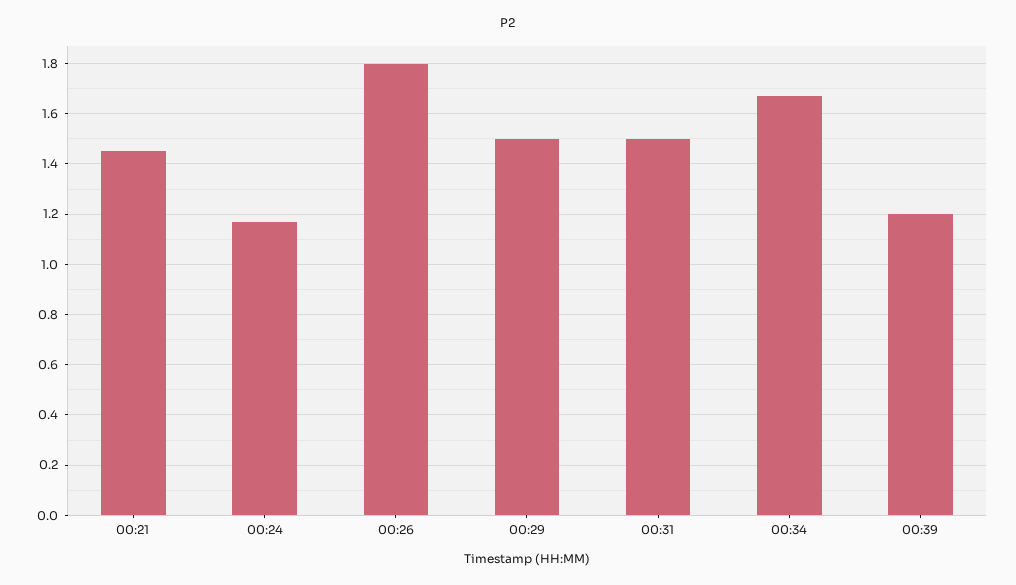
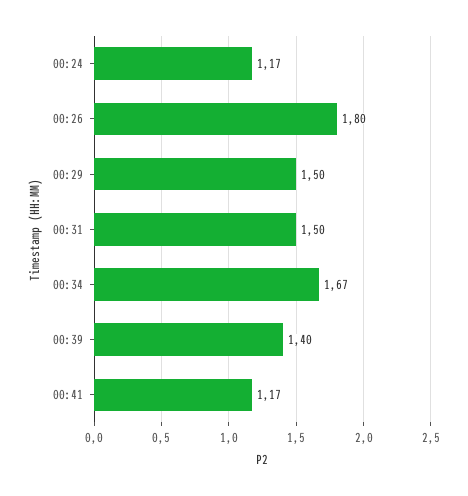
00:21: 1.45 -> none
00:39: 1.2 -> 1.4
00:41: none -> 1.17

